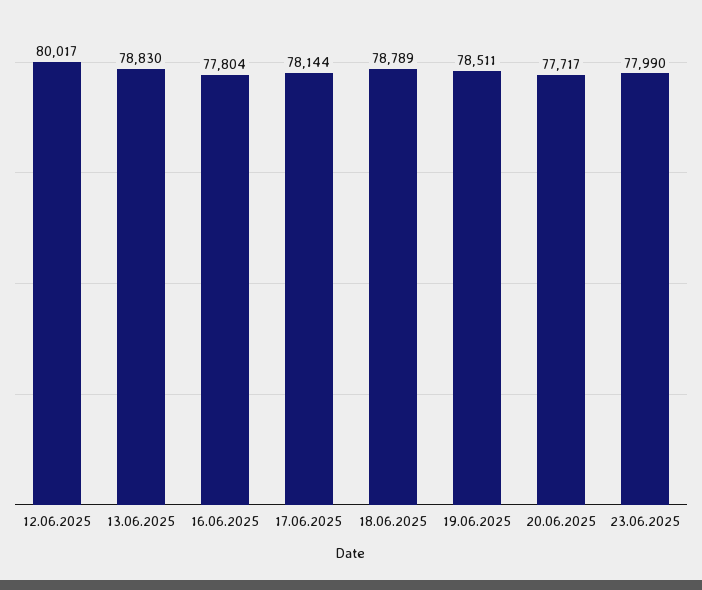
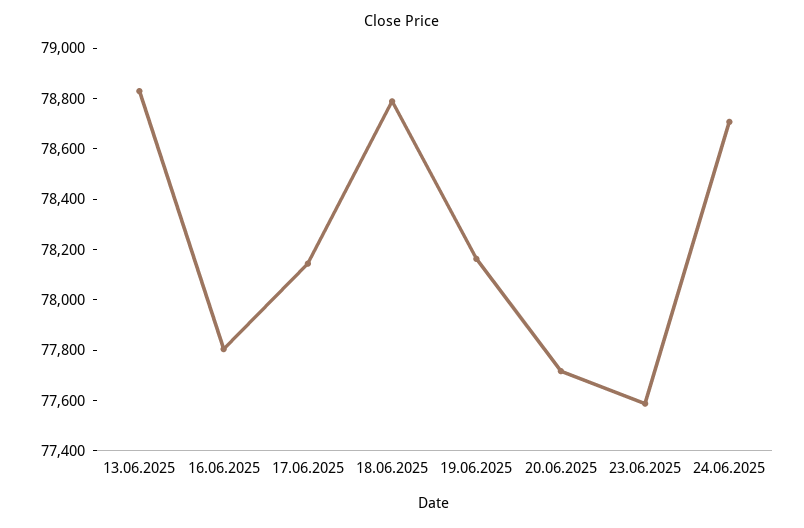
12.06.2025: 80017 -> none
19.06.2025: 78511 -> 78150
23.06.2025: 77990 -> 77600
24.06.2025: none -> 78700

